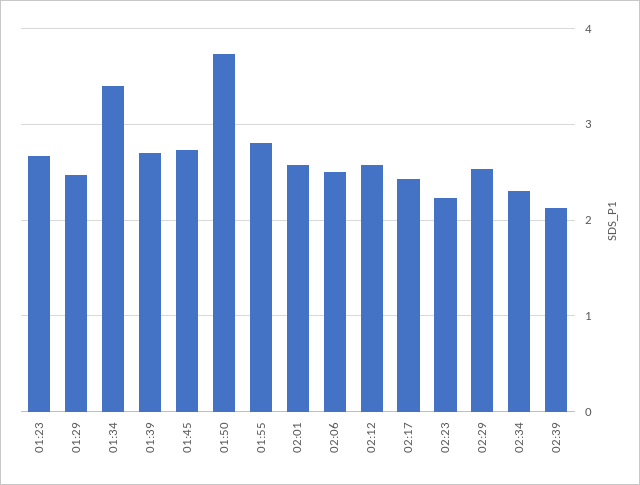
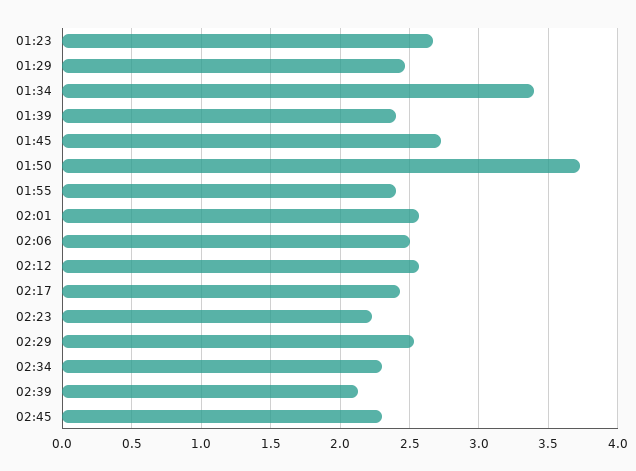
01:39: 2.7 -> 2.4
01:55: 2.8 -> 2.4
02:45: none -> 2.3

